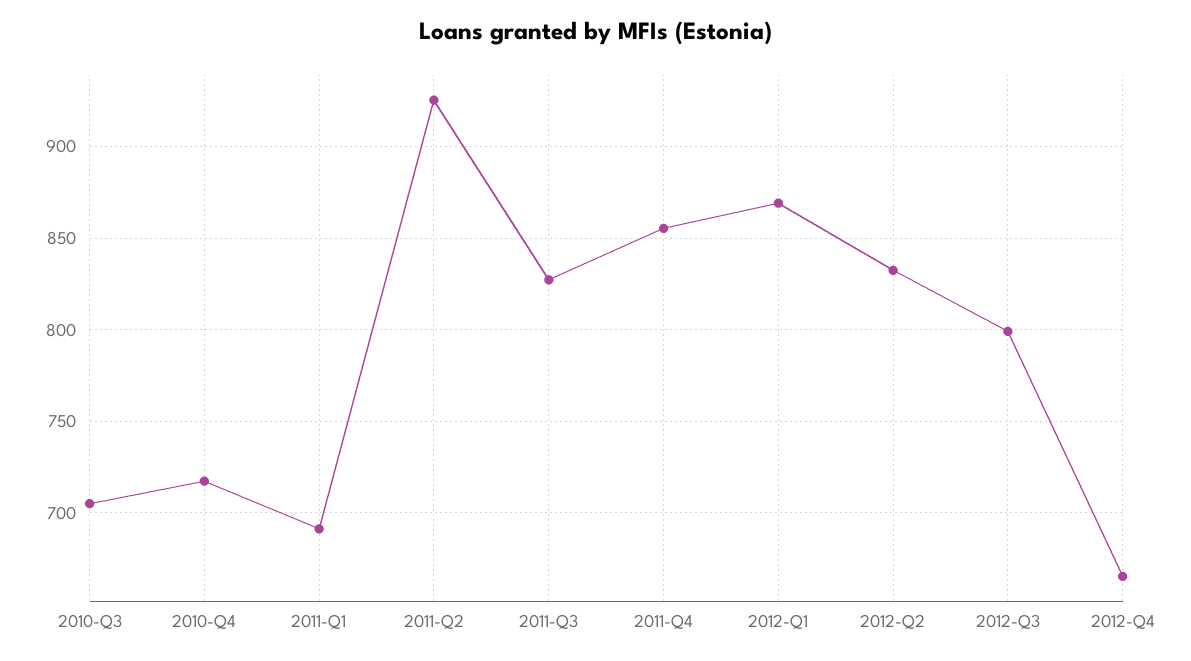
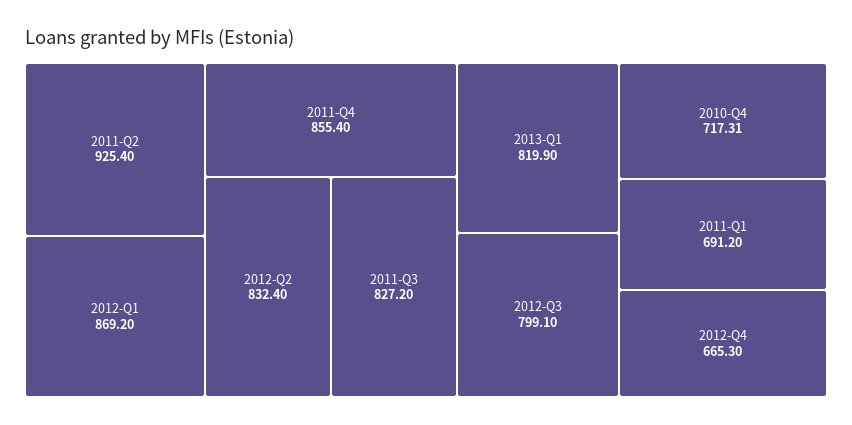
2010-Q3: 705 -> none
2013-Q1: none -> 819.9

